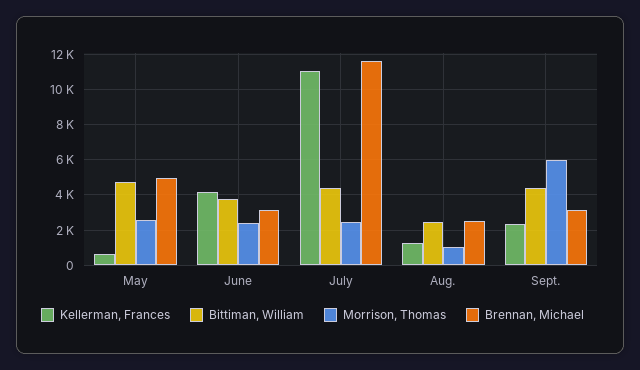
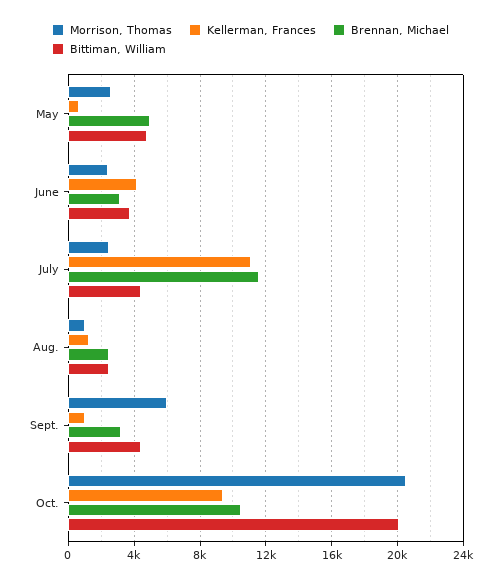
Kellerman, Frances, Sept.: 2500 -> 1000
Morrison, Thomas, Oct.: none -> 20500
Kellerman, Frances, Oct.: none -> 9500
Brennan, Michael, Oct.: none -> 10500
Bittiman, William, Oct.: none -> 20000

